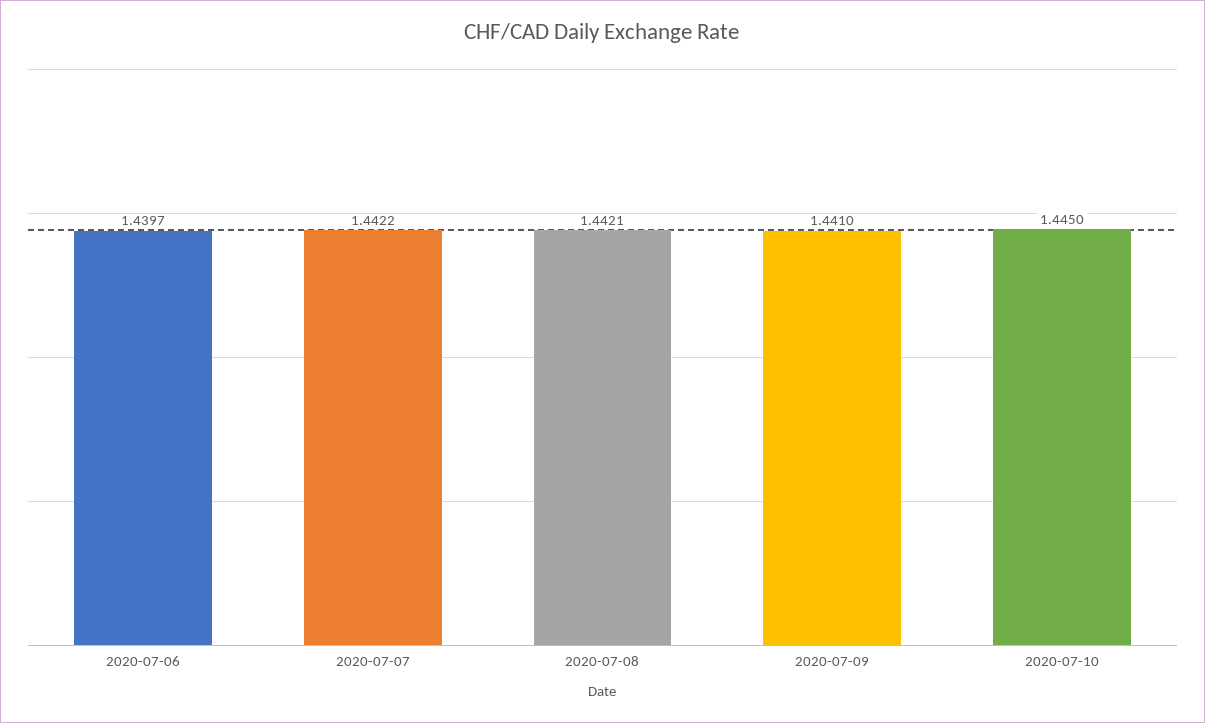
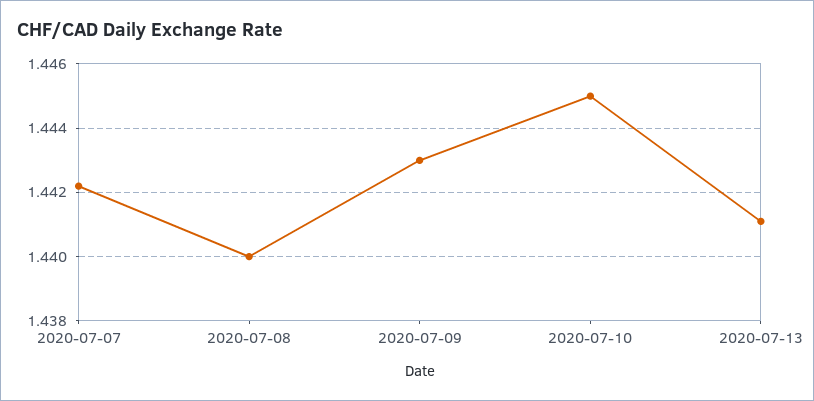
2020-07-06: 1.4397 -> none
2020-07-08: 1.4421 -> 1.44
2020-07-09: 1.441 -> 1.443
2020-07-13: none -> 1.441

